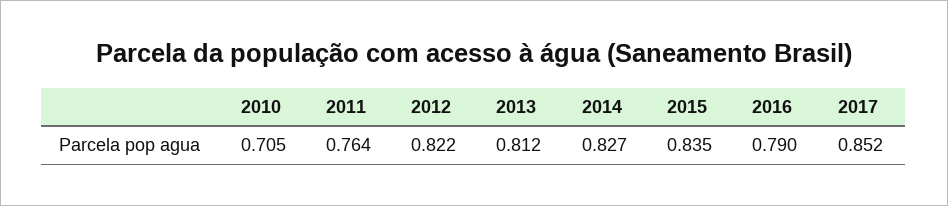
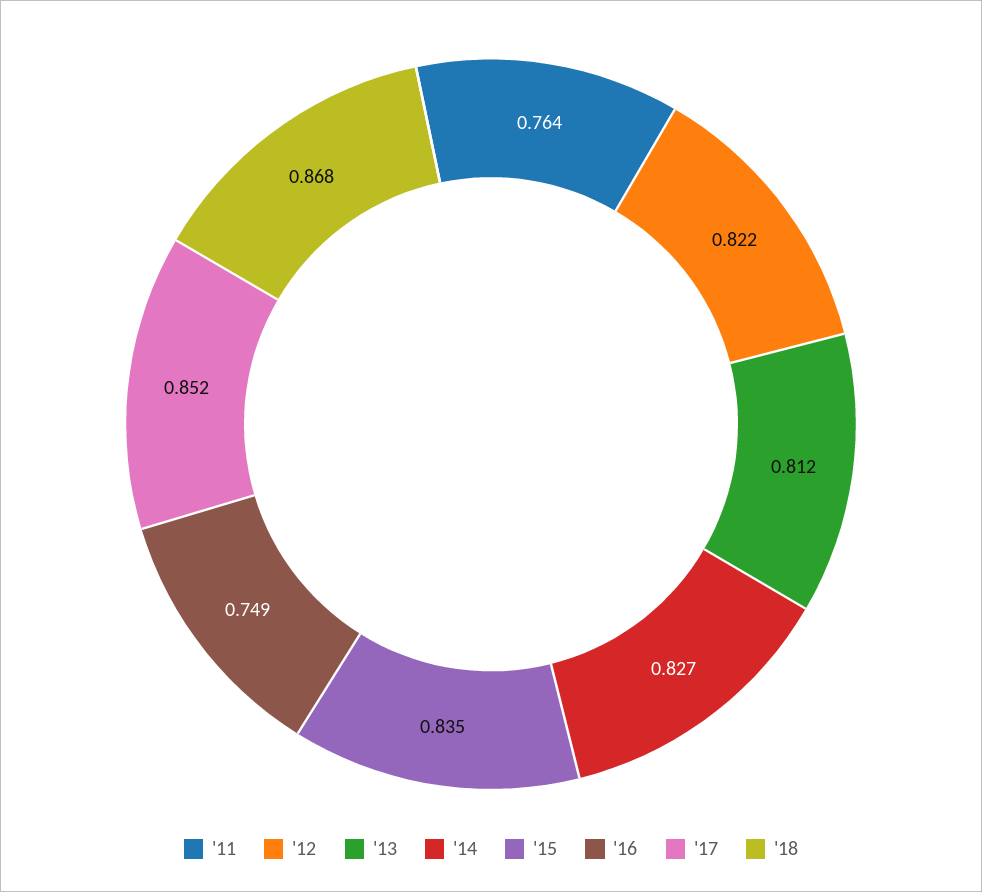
2010: 0.705 -> none
2016: 0.79 -> 0.749
'18: none -> 0.868

